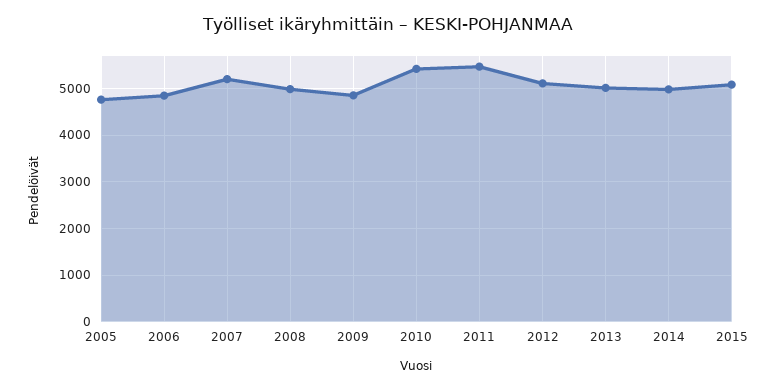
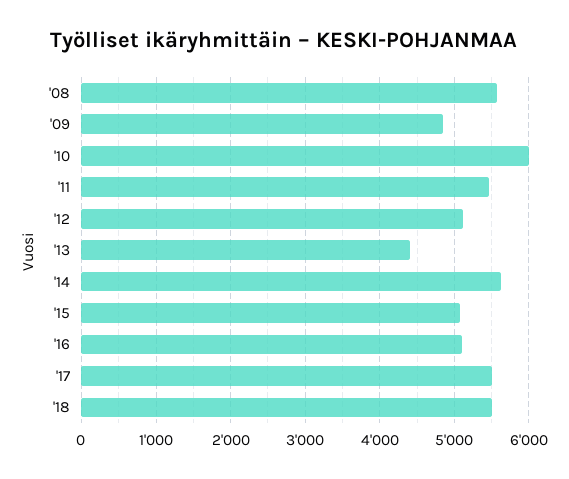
2005: 4800 -> none
2006: 4800 -> none
2007: 5200 -> none
2008: 5000 -> 5600
2010: 5400 -> 6000
2013: 5000 -> 4400
2014: 5000 -> 5600
'16: none -> 5100
'17: none -> 5500
'18: none -> 5500

